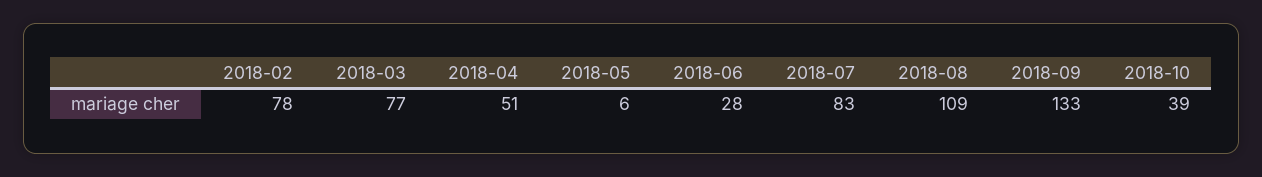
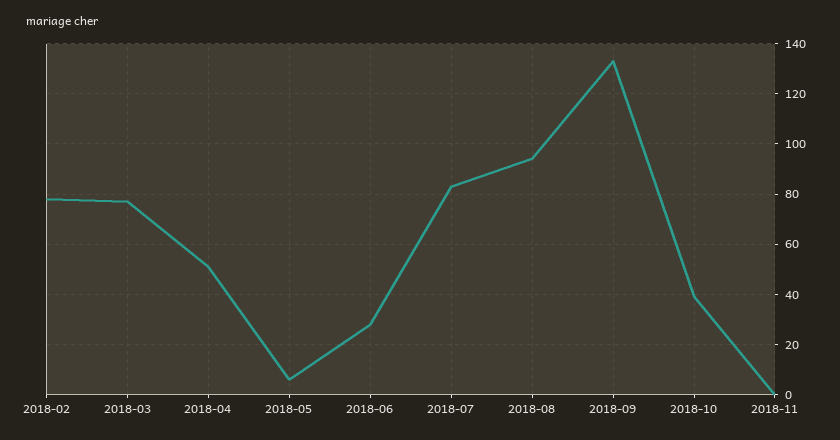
2018-08: 109 -> 95
2018-11: none -> 0

